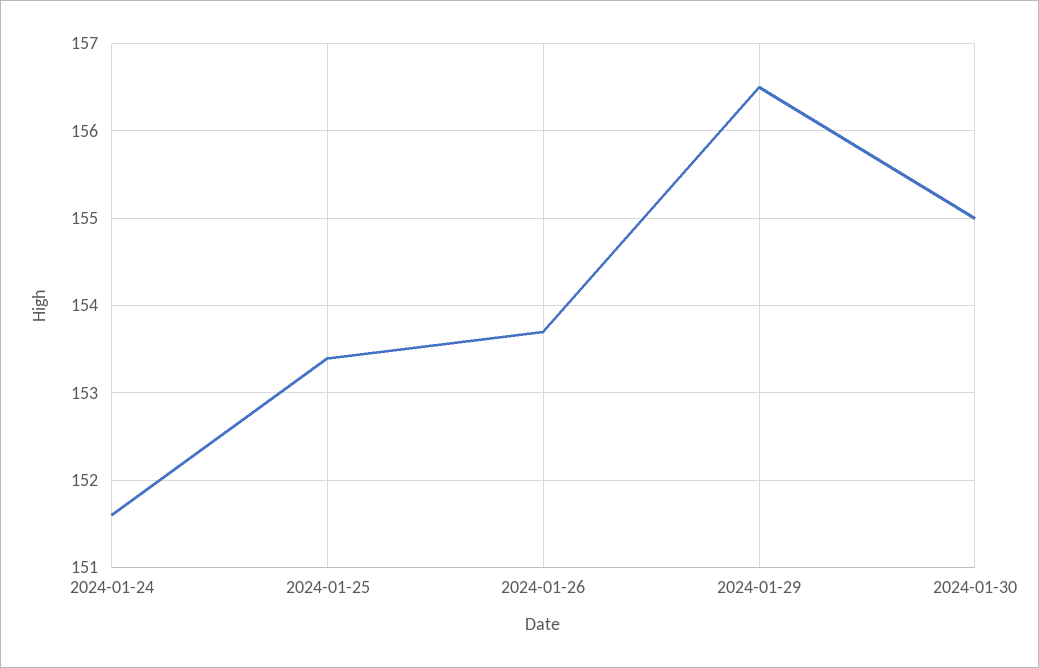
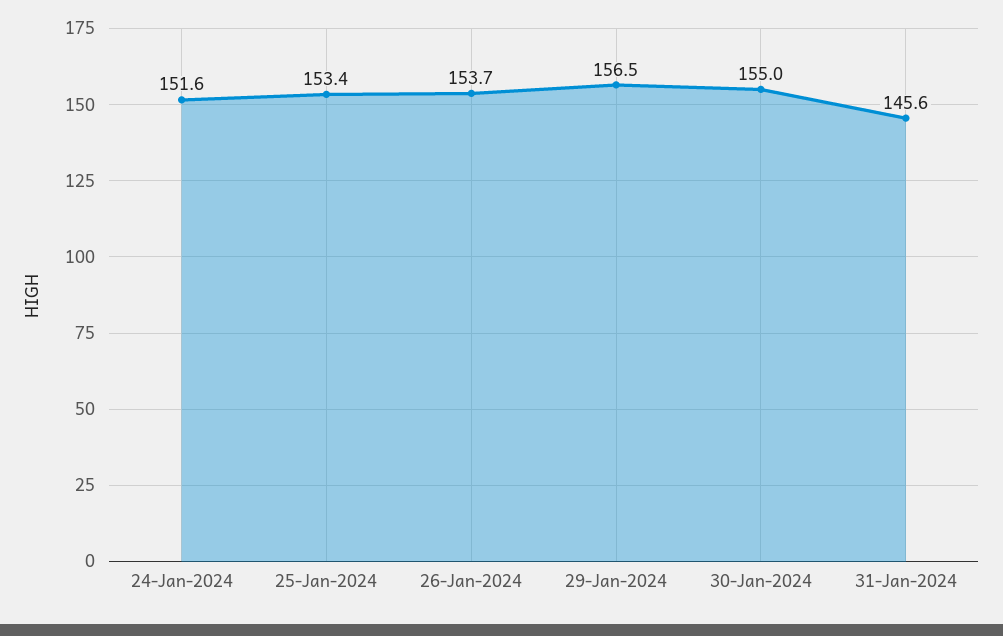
31-Jan-2024: none -> 145.6

